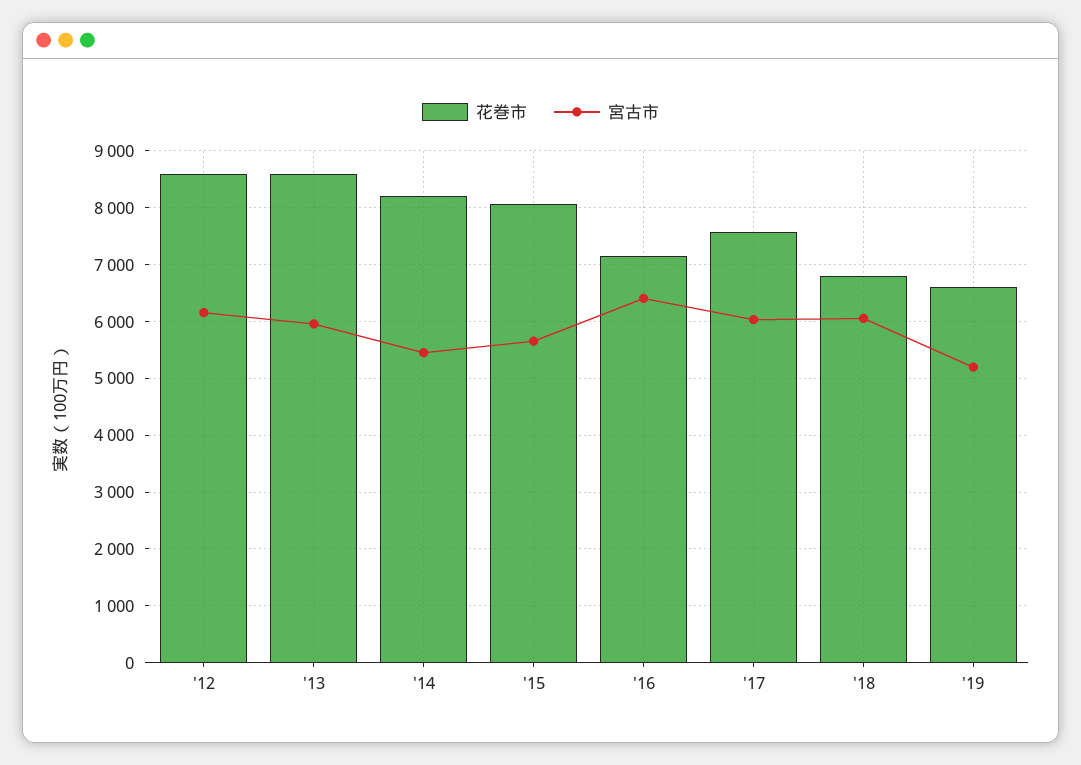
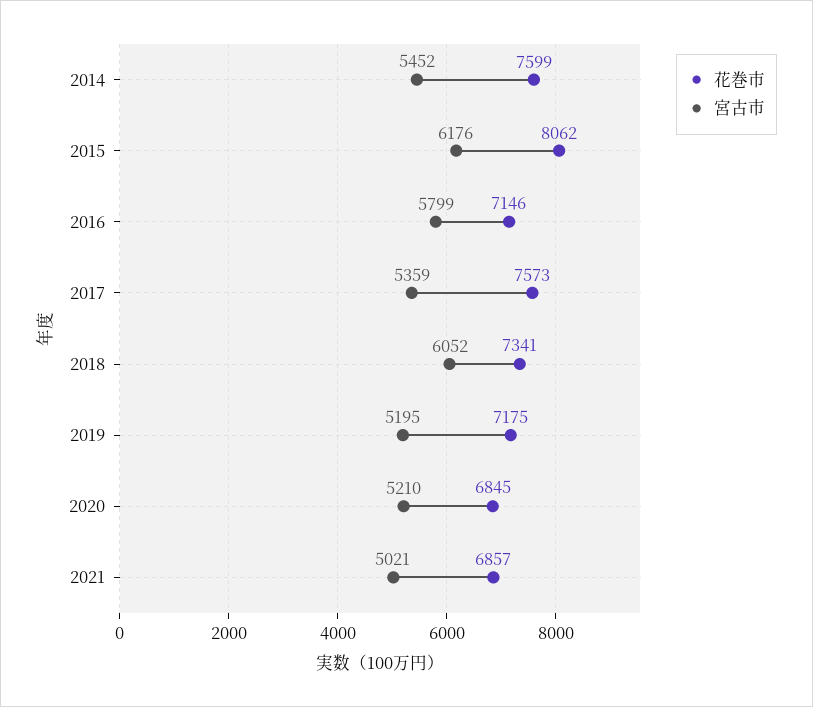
花巻市, '12: 8600 -> none
宮古市, '12: 6200 -> none
花巻市, '13: 8600 -> none
宮古市, '13: 6000 -> none
花巻市, '14: 8200 -> 7599
宮古市, '15: 5600 -> 6176
宮古市, '16: 6400 -> 5799
宮古市, '17: 6000 -> 5359
花巻市, '18: 6800 -> 7341
花巻市, '19: 6600 -> 7175
花巻市, 2020: none -> 6845
宮古市, 2020: none -> 5210
花巻市, 2021: none -> 6857
宮古市, 2021: none -> 5021

